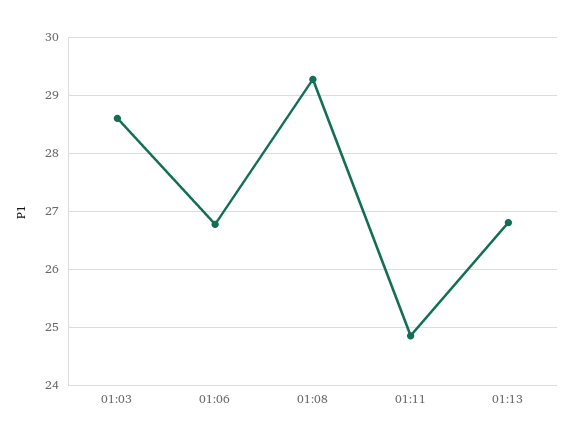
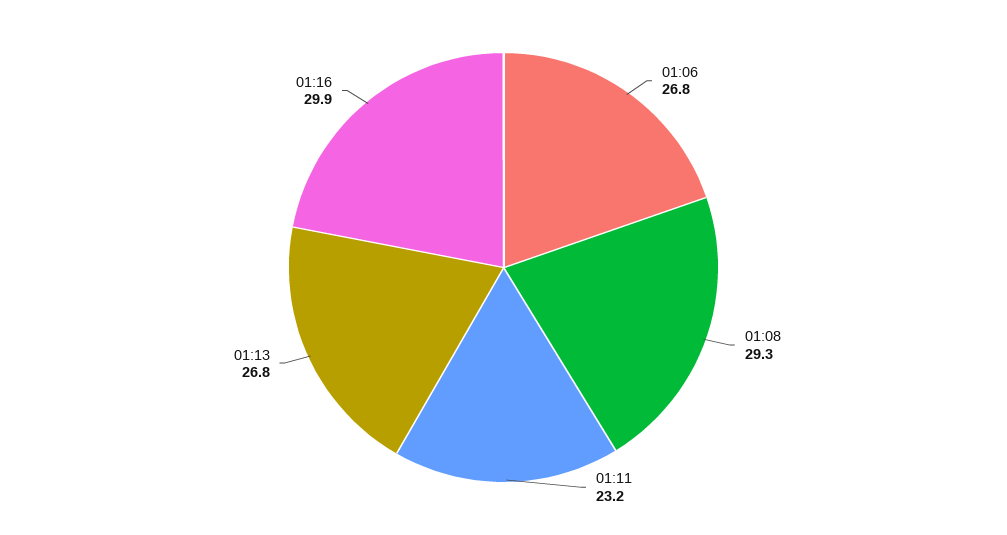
01:03: 28.6 -> none
01:11: 24.8 -> 23.2
01:16: none -> 29.9

